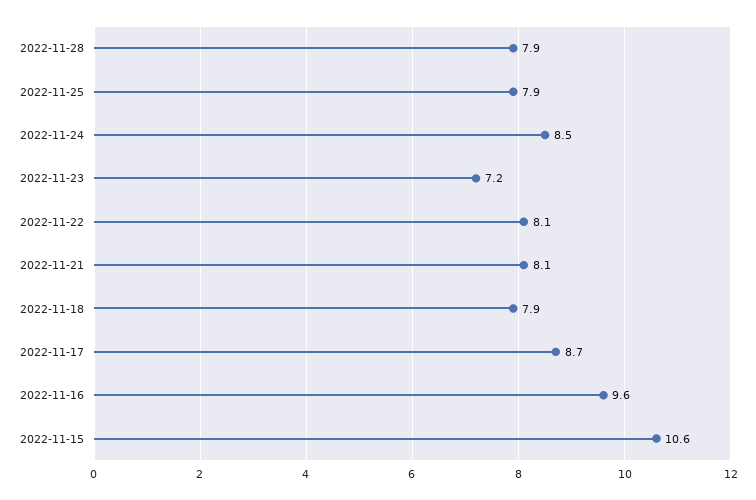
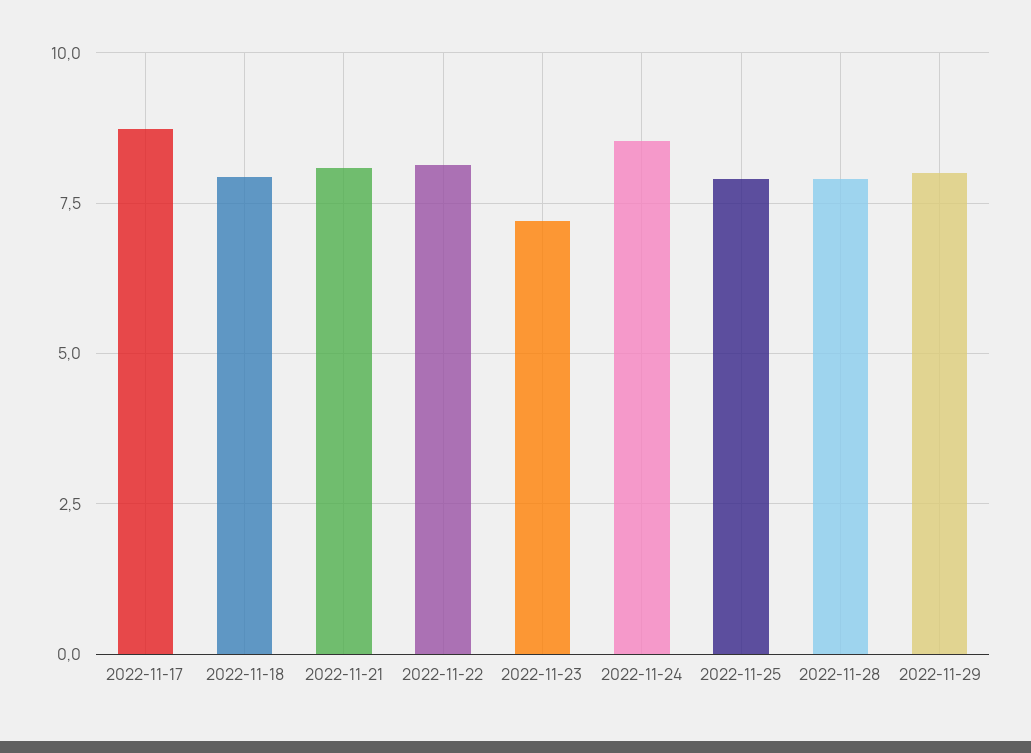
2022-11-16: 9.6 -> none
2022-11-15: 10.6 -> none
2022-11-29: none -> 8

